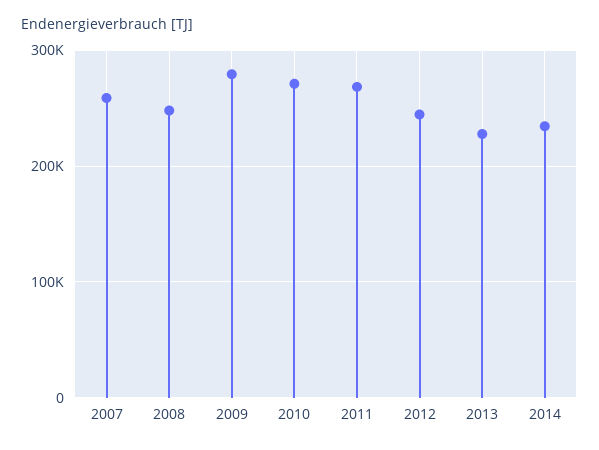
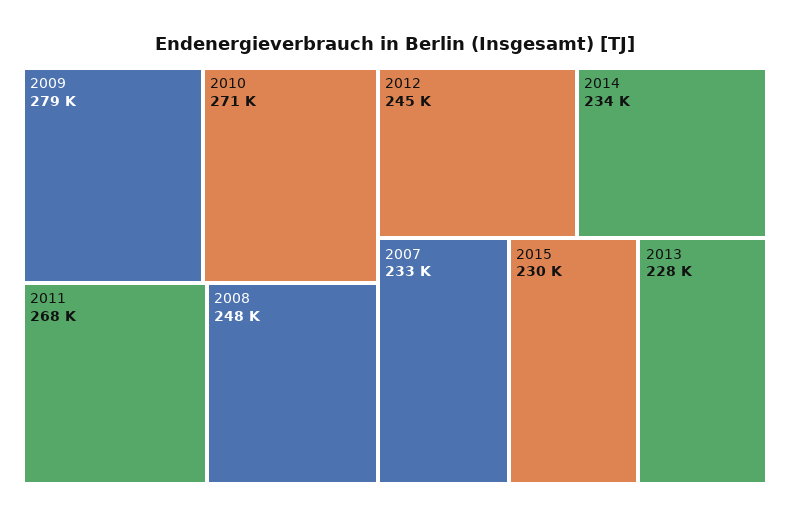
2007: 260000 -> 233000
2015: none -> 230000

